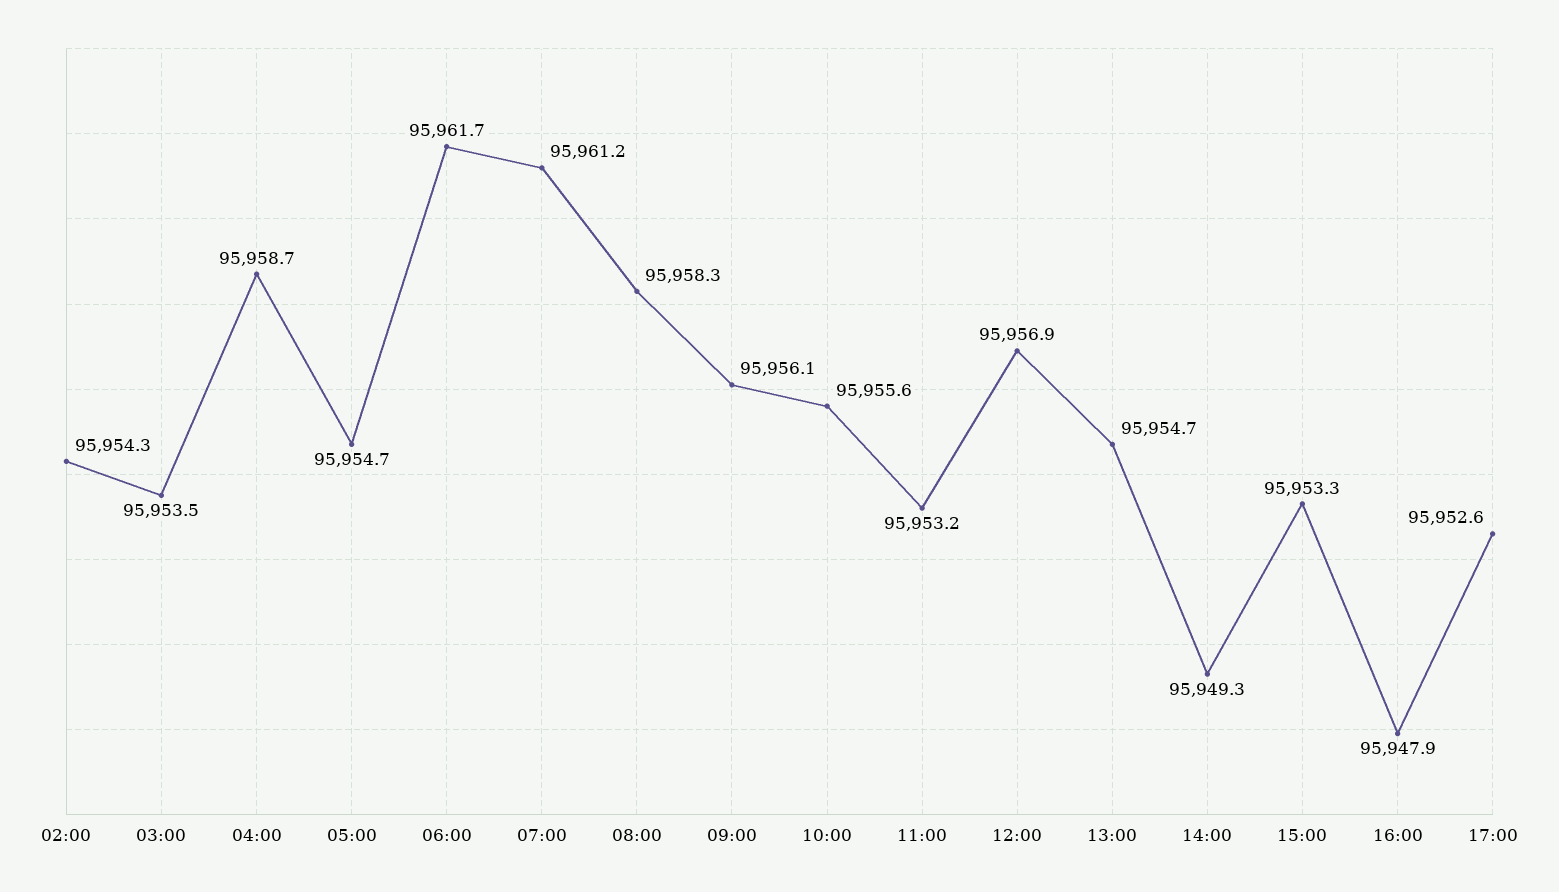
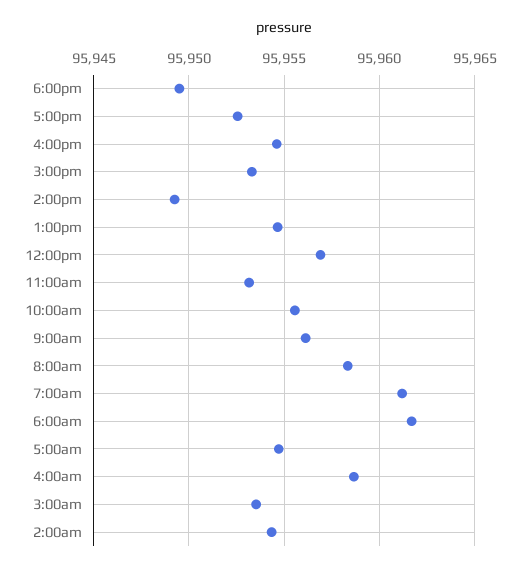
16:00: 95947.9 -> 95954.5
6:00pm: none -> 95949.5

